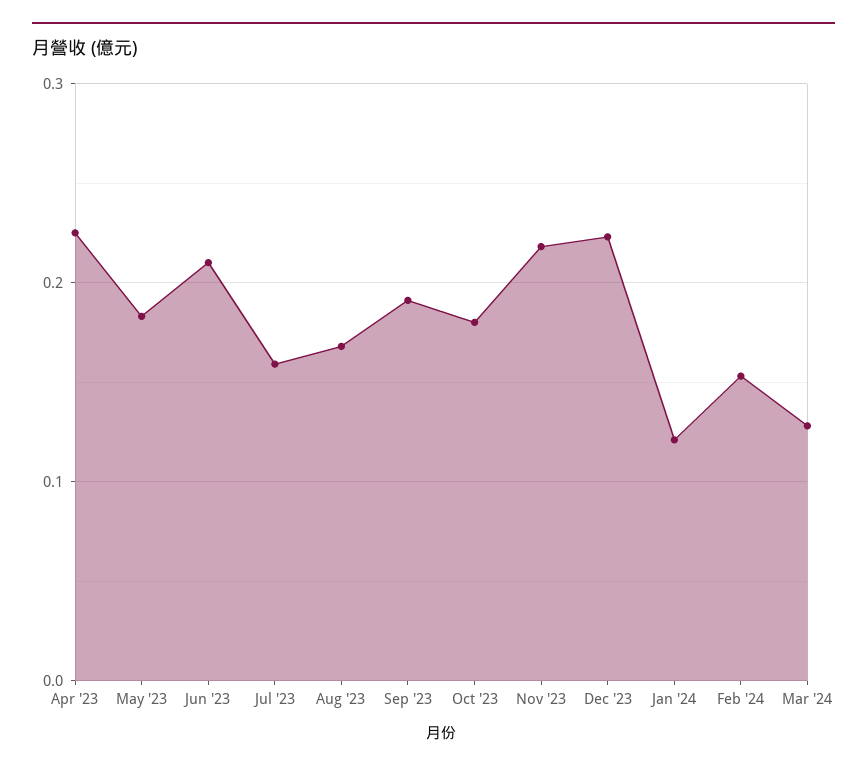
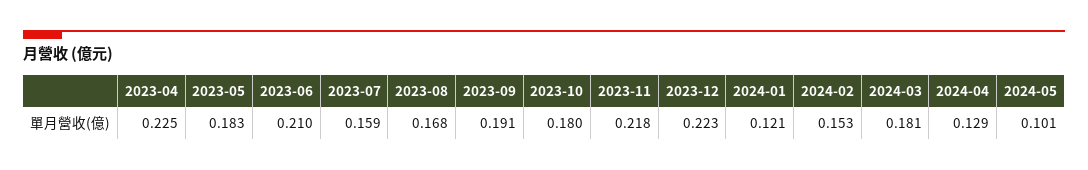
Mar '24: 0.13 -> 0.181
2024-04: none -> 0.129
2024-05: none -> 0.101

